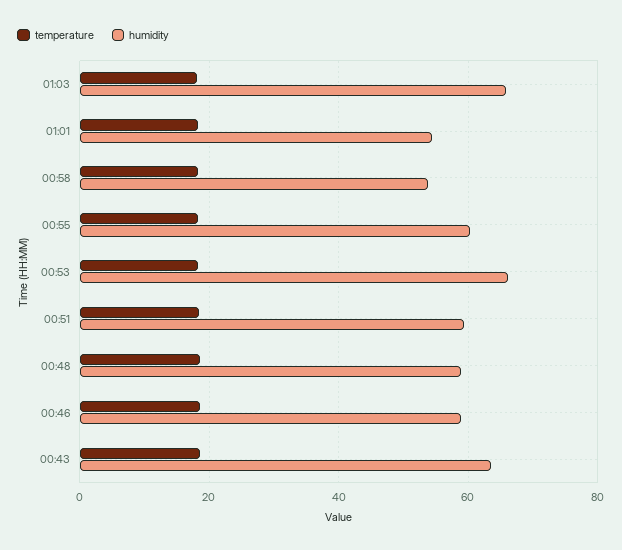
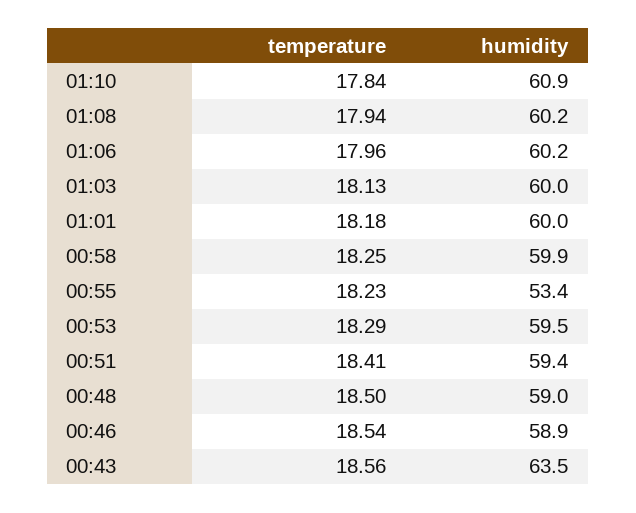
humidity, 01:03: 66 -> 60
humidity, 01:01: 54 -> 60
humidity, 00:58: 54 -> 59.9
humidity, 00:55: 60 -> 53.4
humidity, 00:53: 66 -> 59.5
temperature, 01:10: none -> 17.84
humidity, 01:10: none -> 60.9
temperature, 01:08: none -> 17.94
humidity, 01:08: none -> 60.2
temperature, 01:06: none -> 17.96
humidity, 01:06: none -> 60.2

